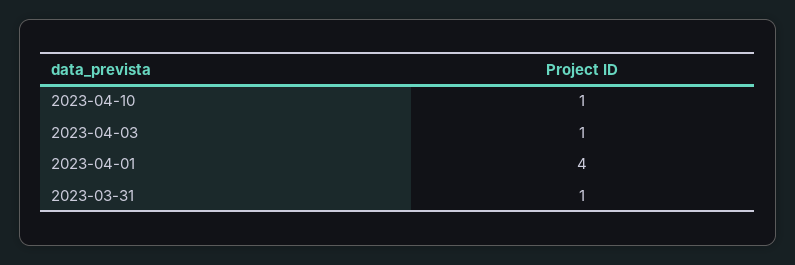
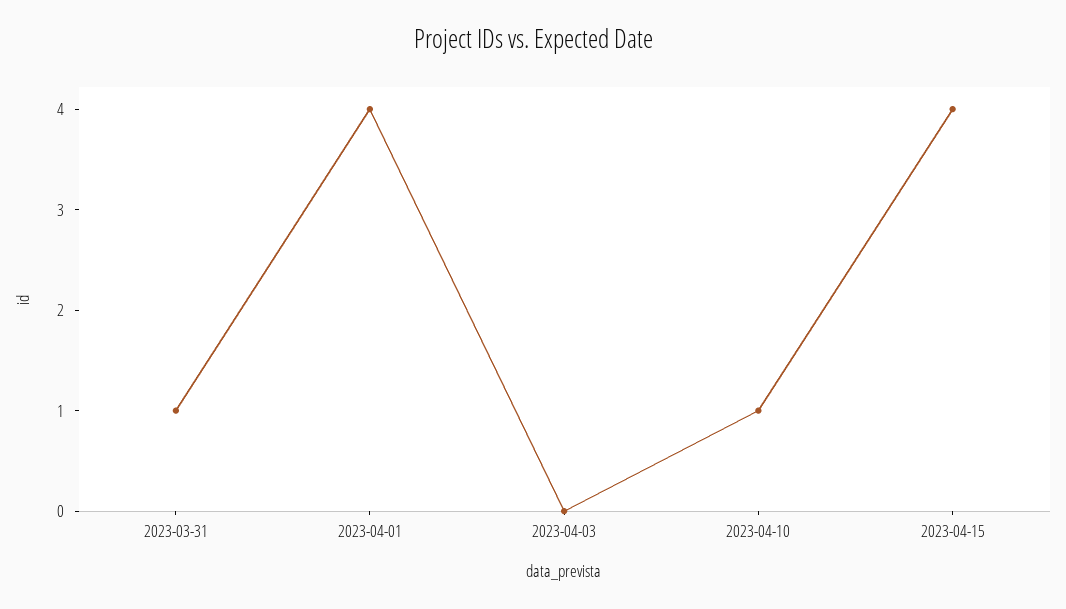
2023-04-03: 1 -> 0
2023-04-15: none -> 4

